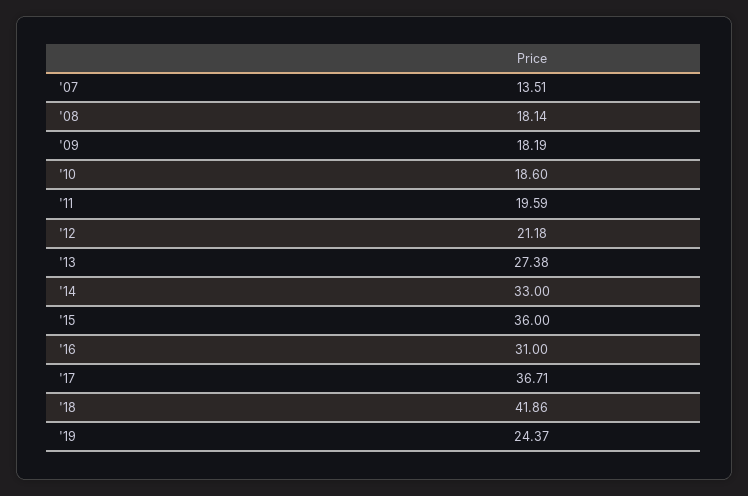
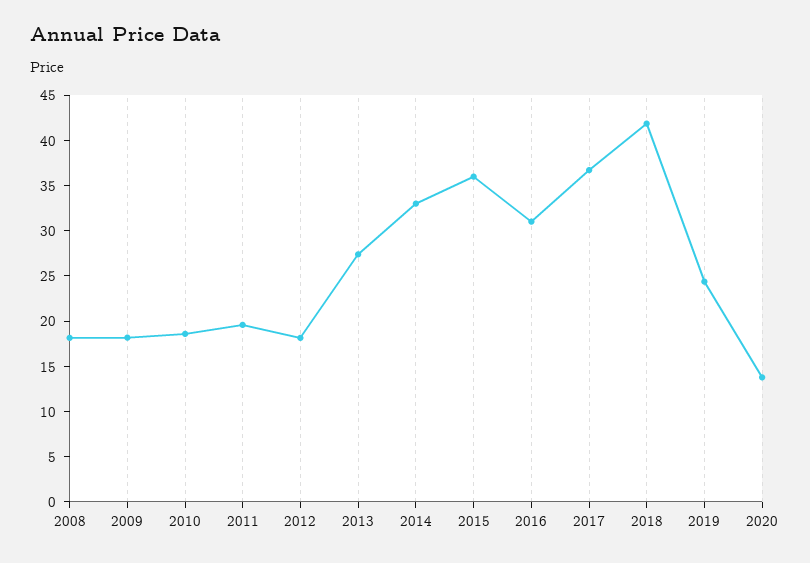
'07: 13.51 -> none
'12: 21.18 -> 18
2020: none -> 14

